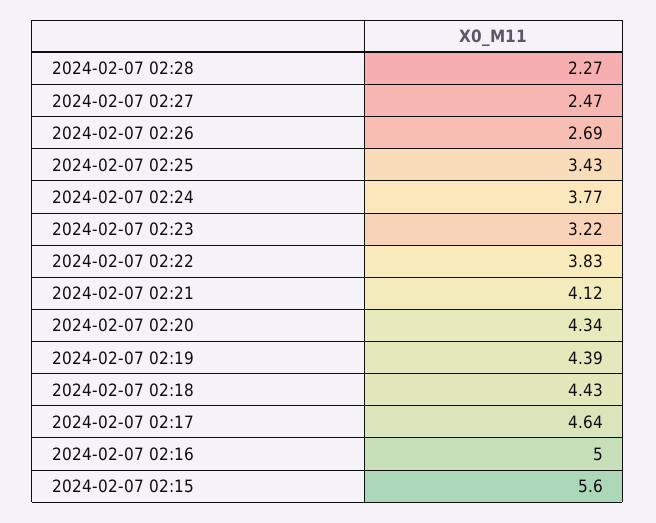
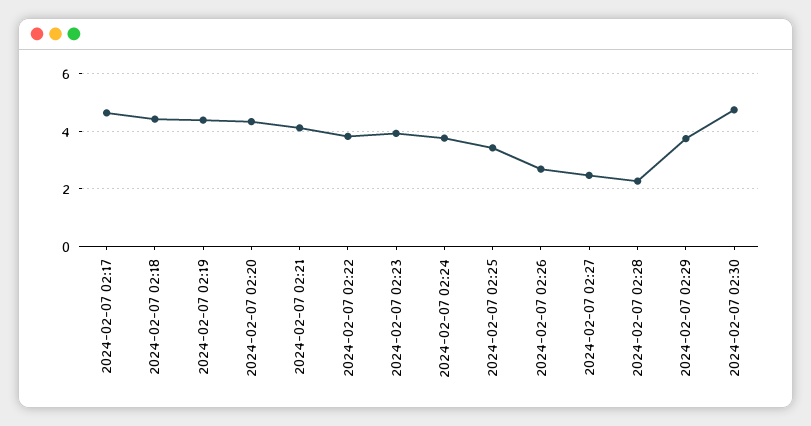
2024-02-07 02:23: 3.22 -> 4
2024-02-07 02:16: 5 -> none
2024-02-07 02:15: 5.6 -> none
2024-02-07 02:29: none -> 3.75
2024-02-07 02:30: none -> 4.75

